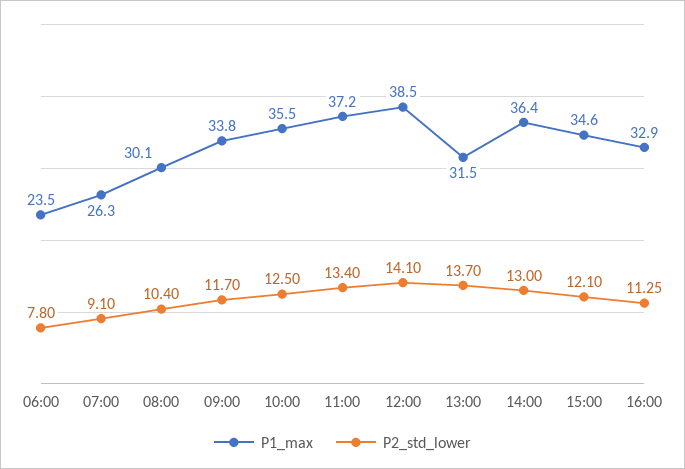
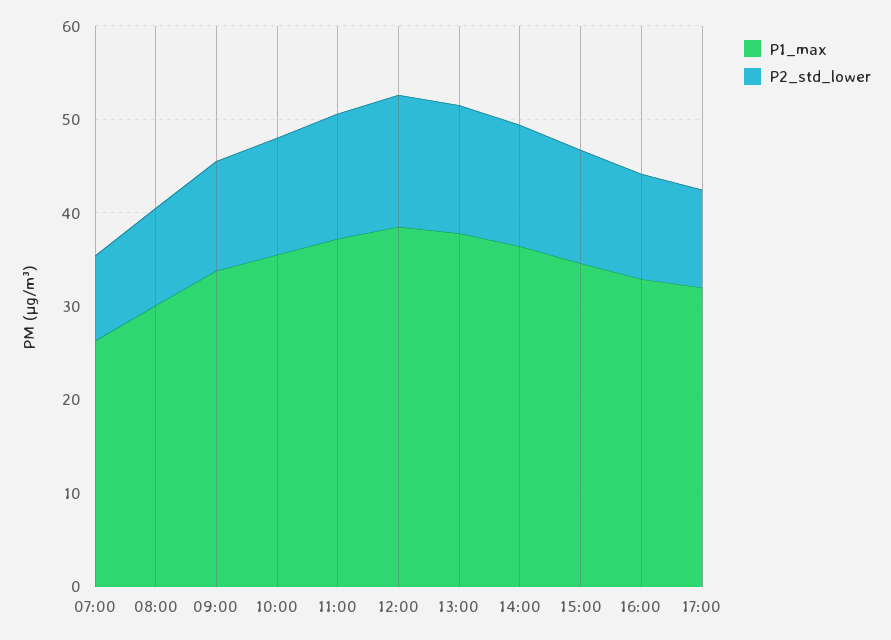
P1_max, 06:00: 23.5 -> none
P2_std_lower, 06:00: 7.8 -> none
P1_max, 13:00: 31.5 -> 38
P1_max, 17:00: none -> 32
P2_std_lower, 17:00: none -> 10

